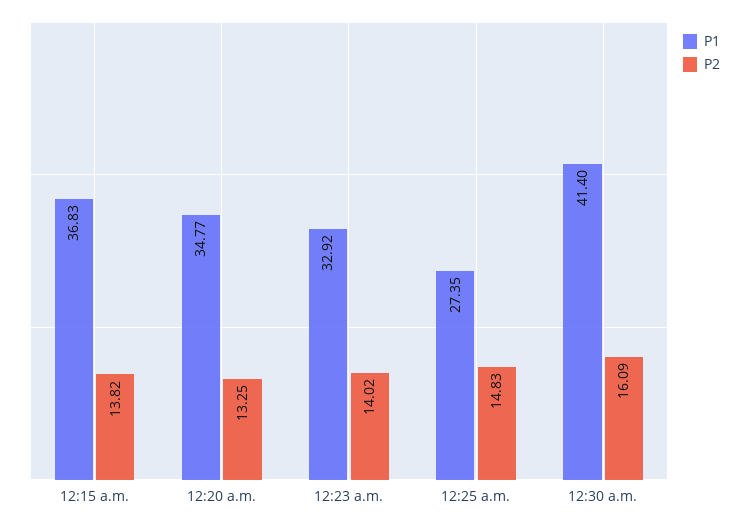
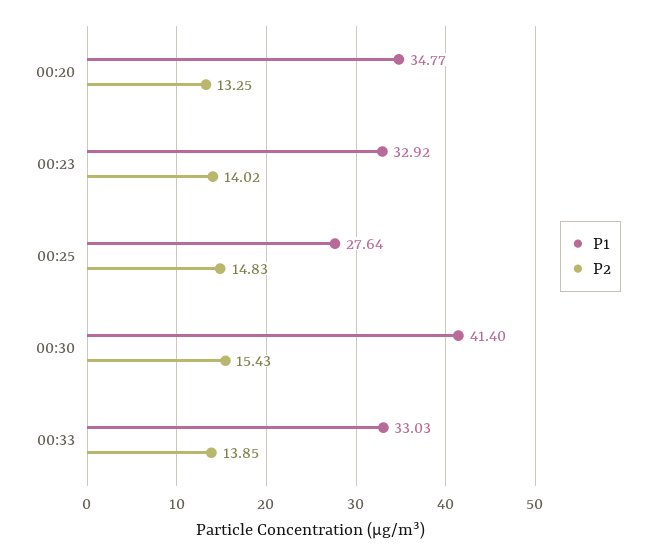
P1, 12:15 a.m.: 36.83 -> none
P2, 12:15 a.m.: 13.82 -> none
P1, 12:25 a.m.: 27.35 -> 27.64
P2, 12:30 a.m.: 16.09 -> 15.43
P1, 00:33: none -> 33.03
P2, 00:33: none -> 13.85

